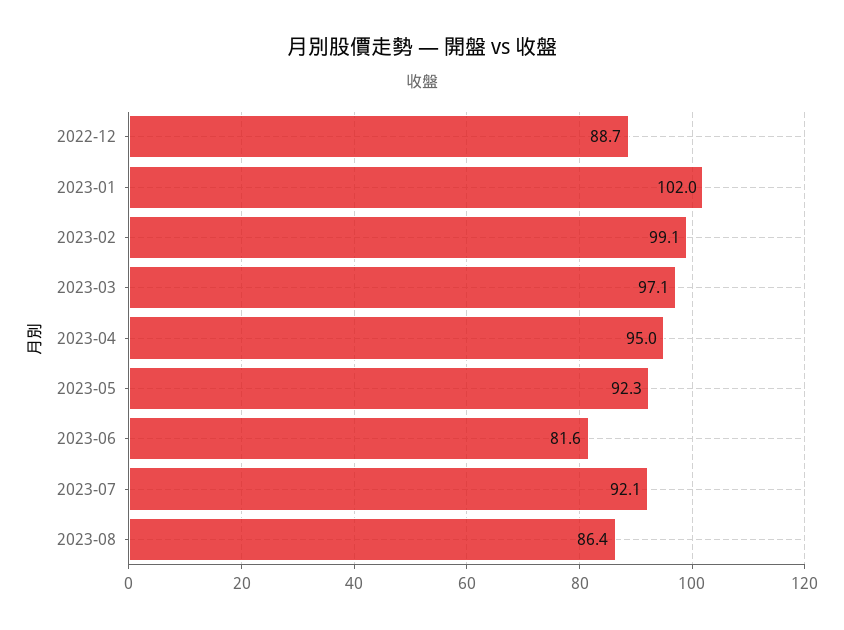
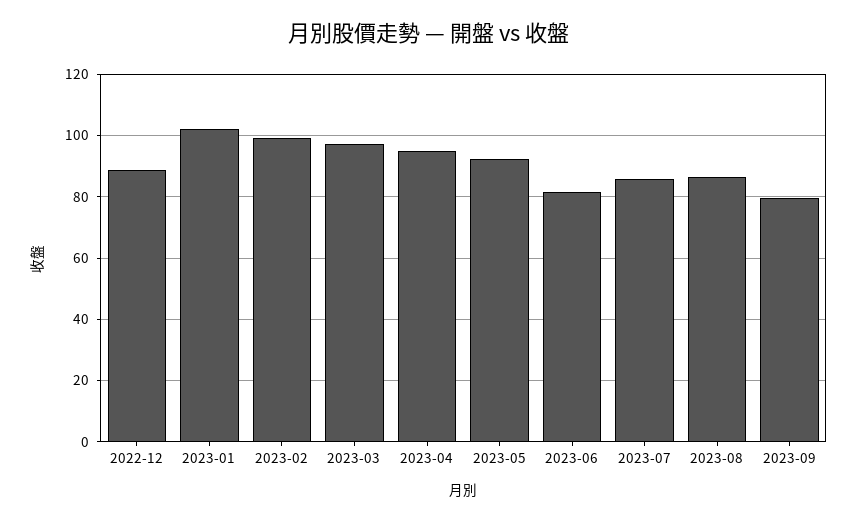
2023-07: 92.1 -> 86
2023-09: none -> 80

